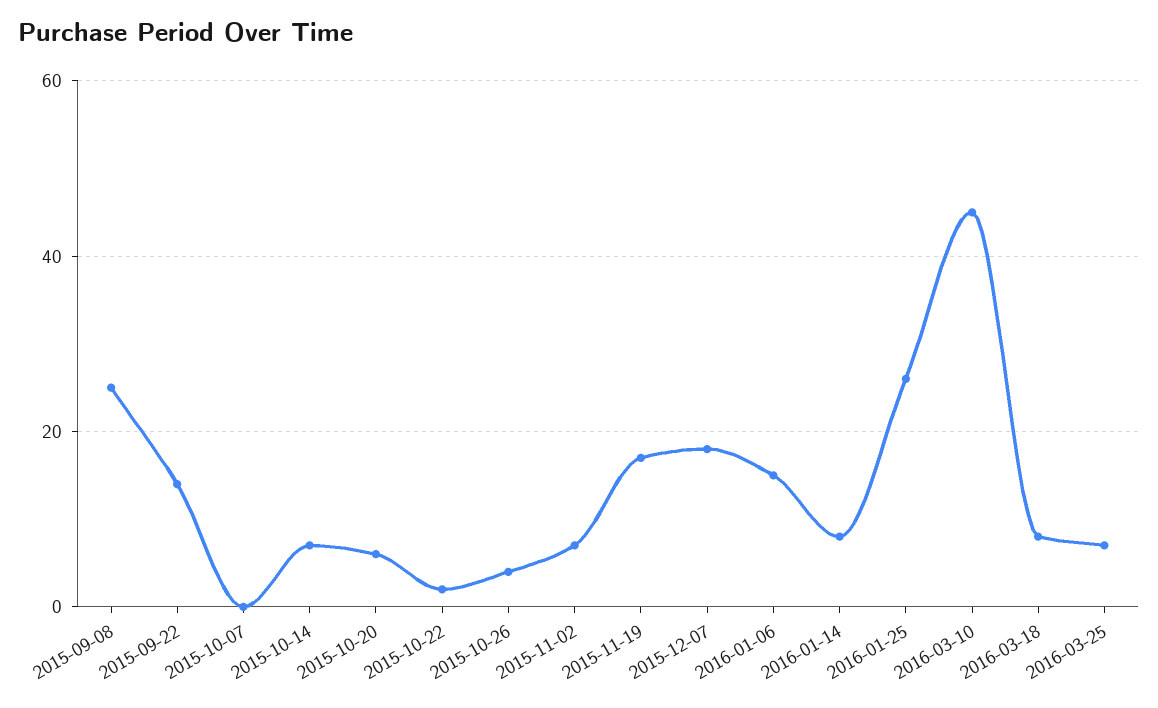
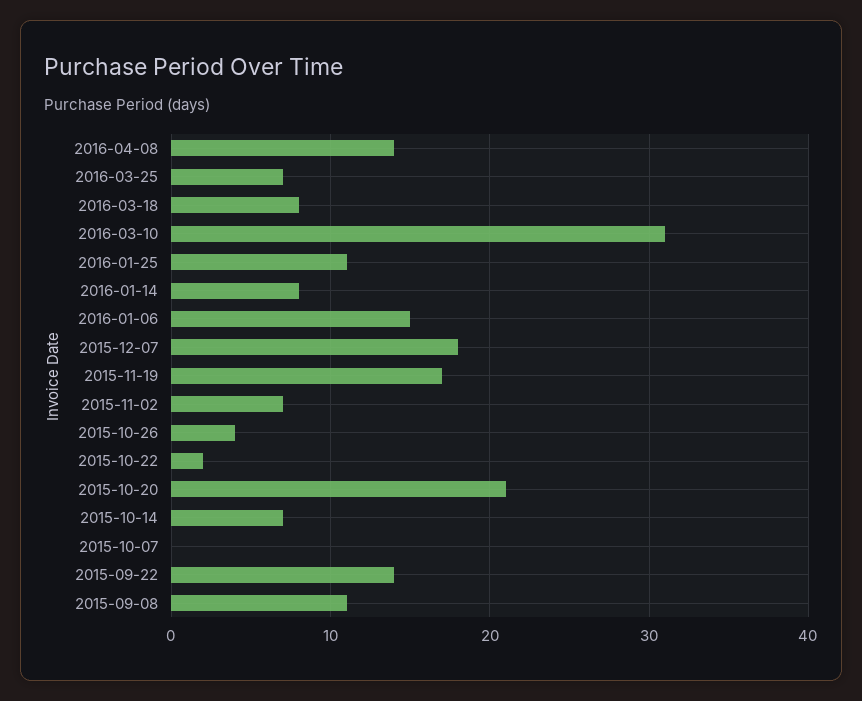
2015-09-08: 25 -> 11
2015-10-20: 5 -> 21
2016-01-25: 25 -> 11
2016-03-10: 45 -> 31
2016-04-08: none -> 14

